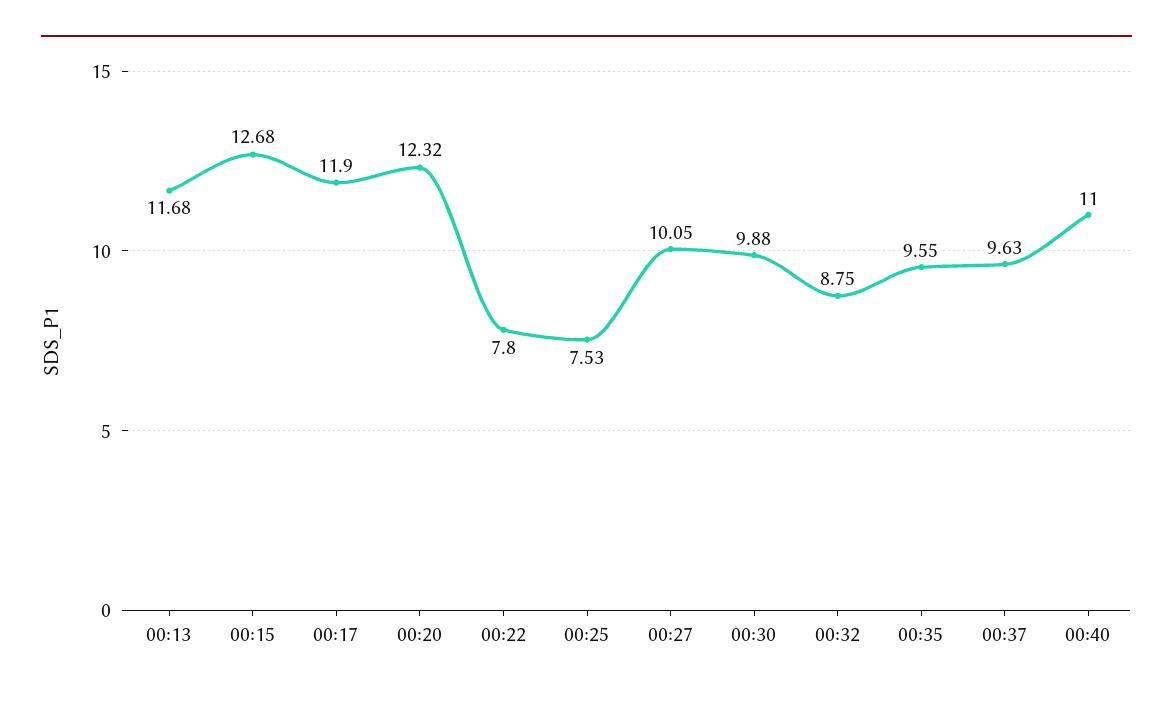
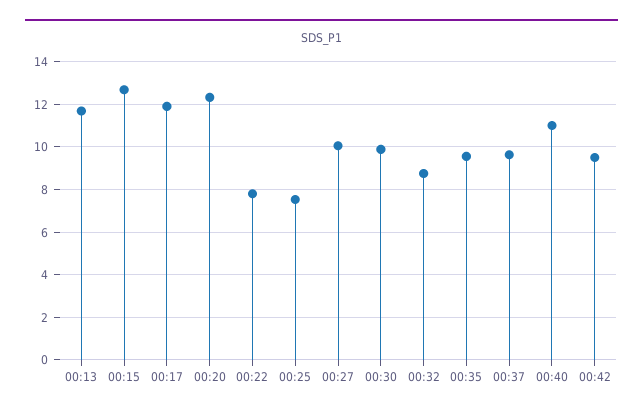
00:42: none -> 9.5

